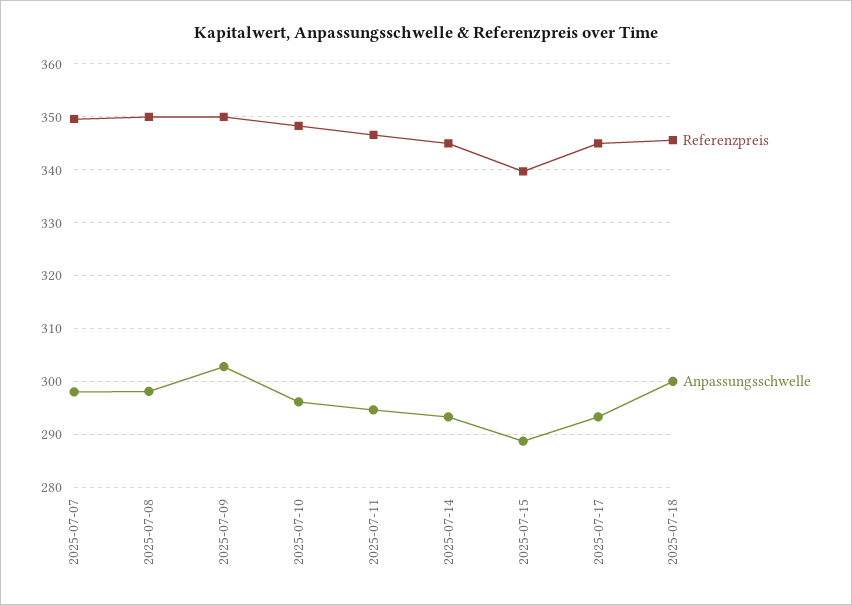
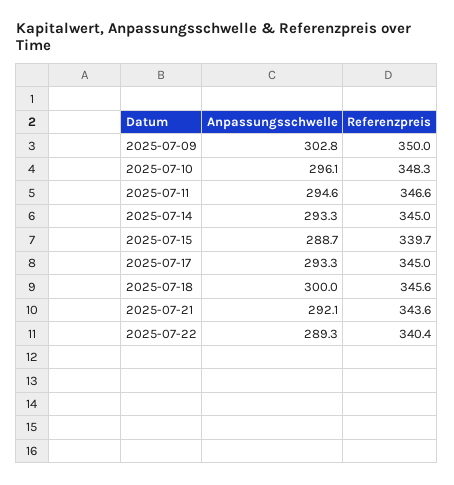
Referenzpreis, 2025-07-07: 350 -> none
Anpassungsschwelle, 2025-07-07: 298 -> none
Referenzpreis, 2025-07-08: 350 -> none
Anpassungsschwelle, 2025-07-08: 298 -> none
Anpassungsschwelle, 2025-07-21: none -> 292.1
Referenzpreis, 2025-07-21: none -> 343.6
Anpassungsschwelle, 2025-07-22: none -> 289.3
Referenzpreis, 2025-07-22: none -> 340.4

